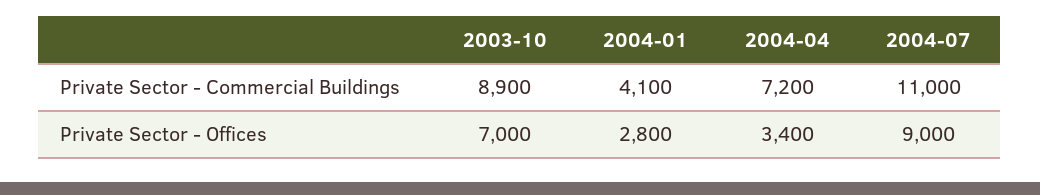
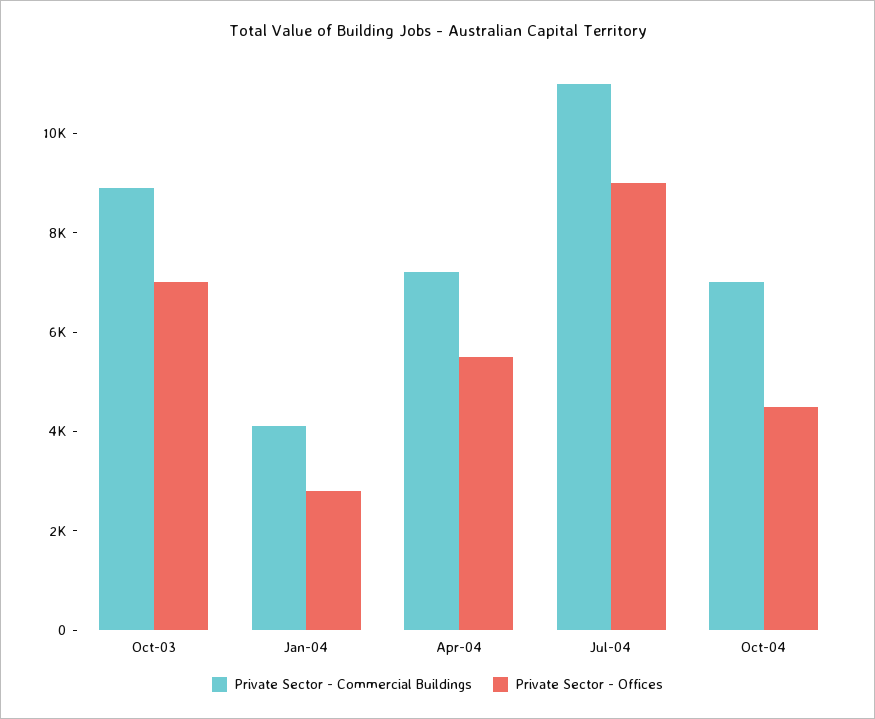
Private Sector - Offices, 2004-04: 3400 -> 5500
Private Sector - Commercial Buildings, Oct-04: none -> 7000
Private Sector - Offices, Oct-04: none -> 4500

